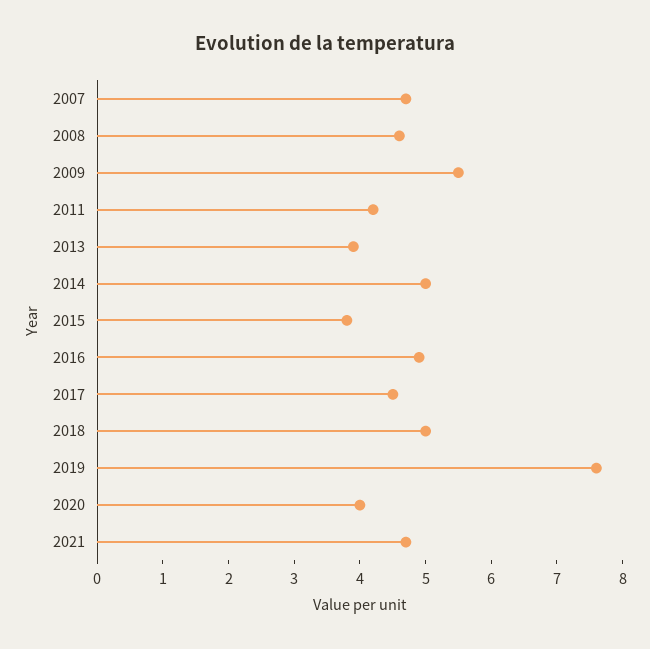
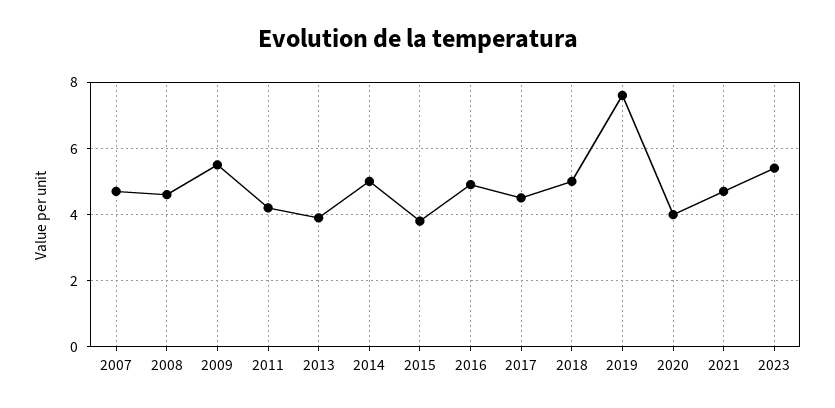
2023: none -> 5.5

